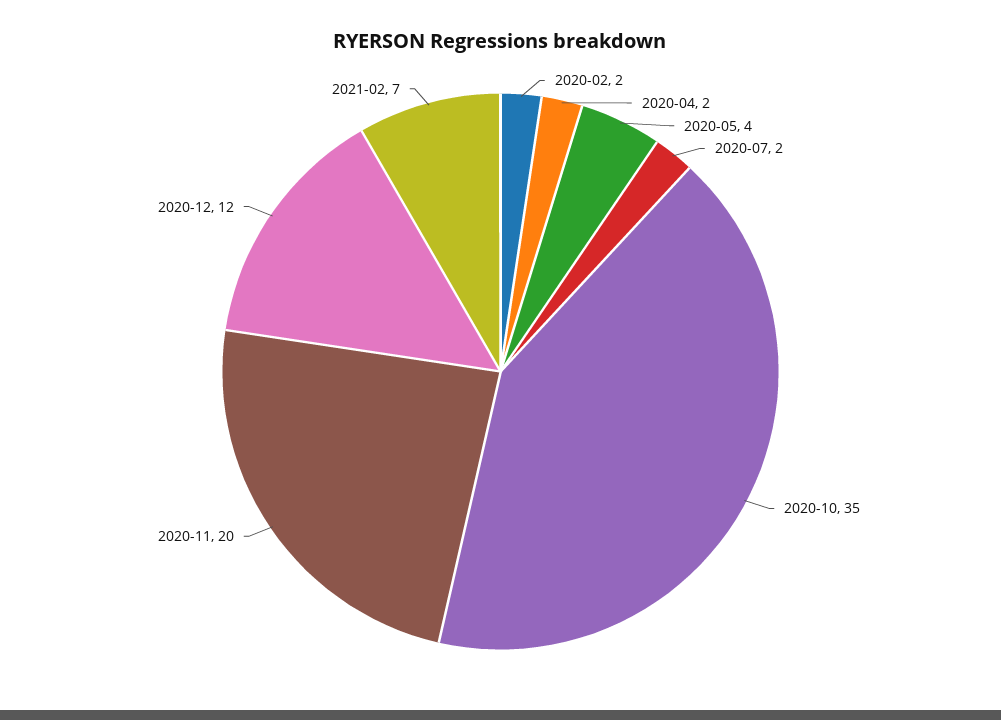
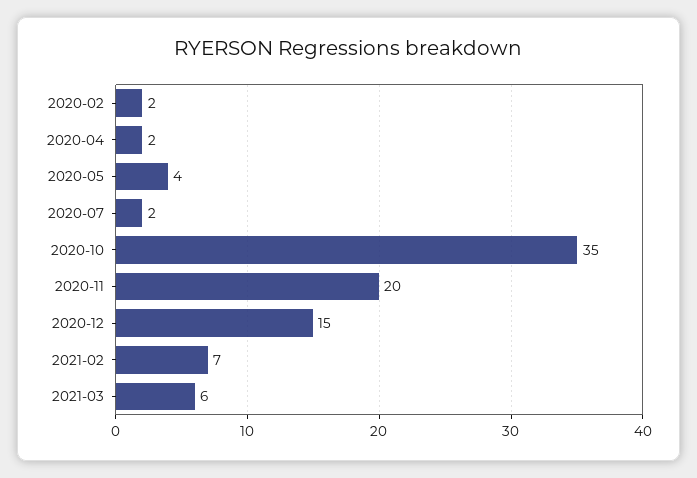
2020-12: 12 -> 15
2021-03: none -> 6

